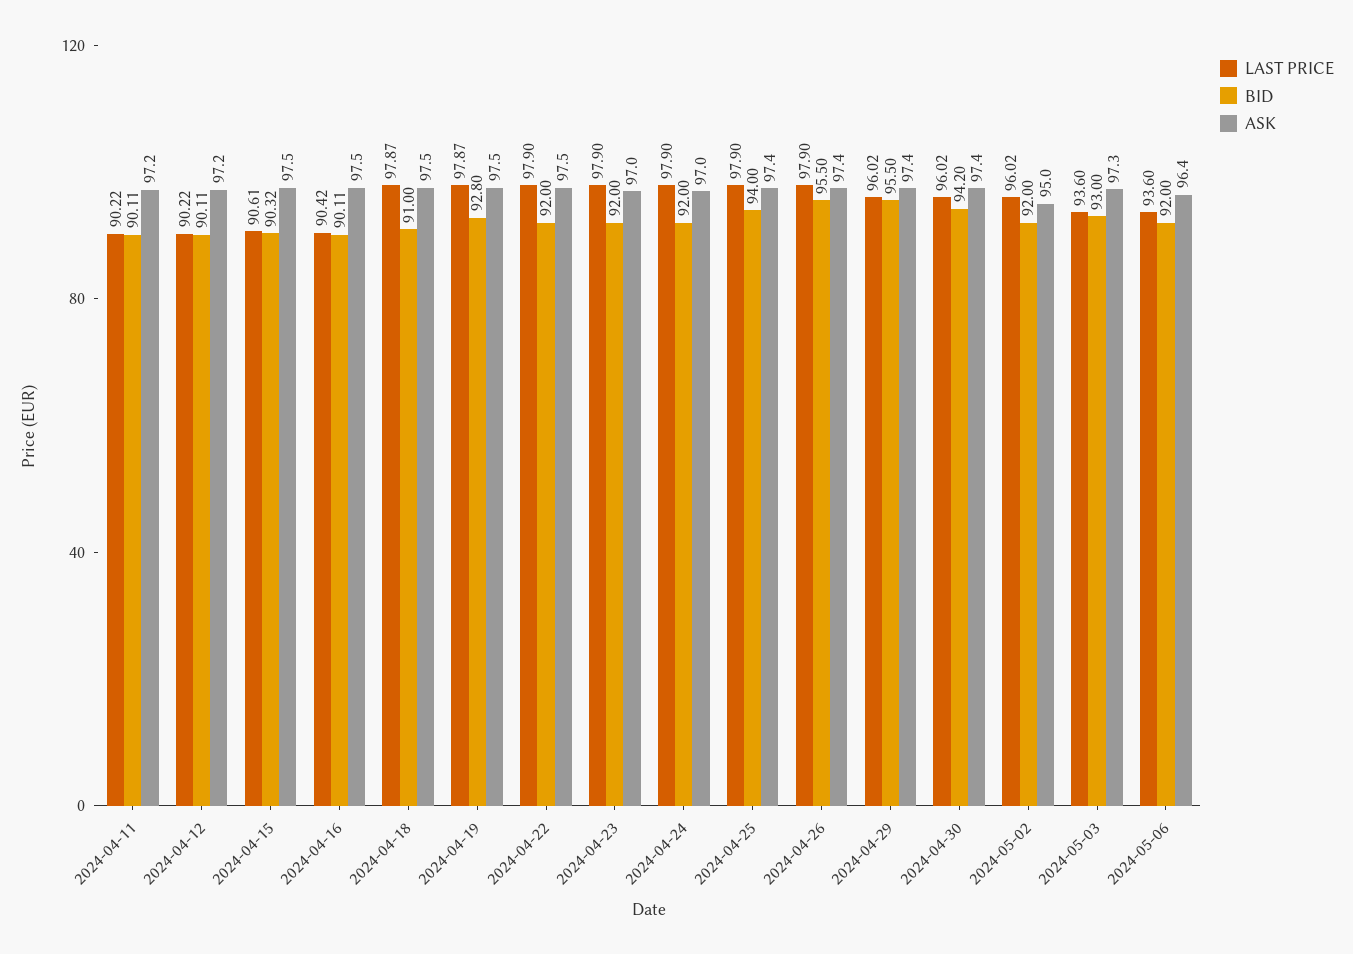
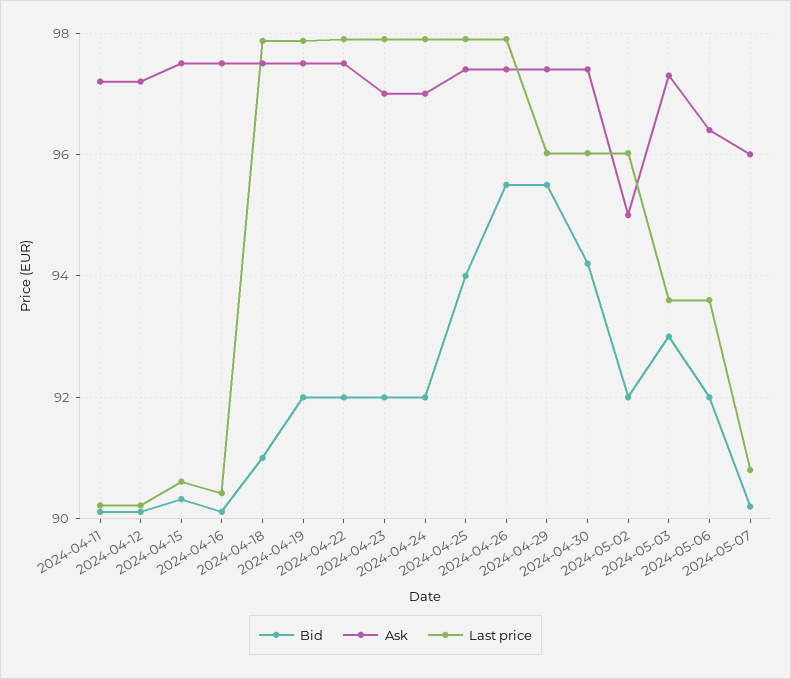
BID, 2024-04-19: 92.8 -> 92
BID, 2024-05-07: none -> 90.2
ASK, 2024-05-07: none -> 96
LAST PRICE, 2024-05-07: none -> 90.8

